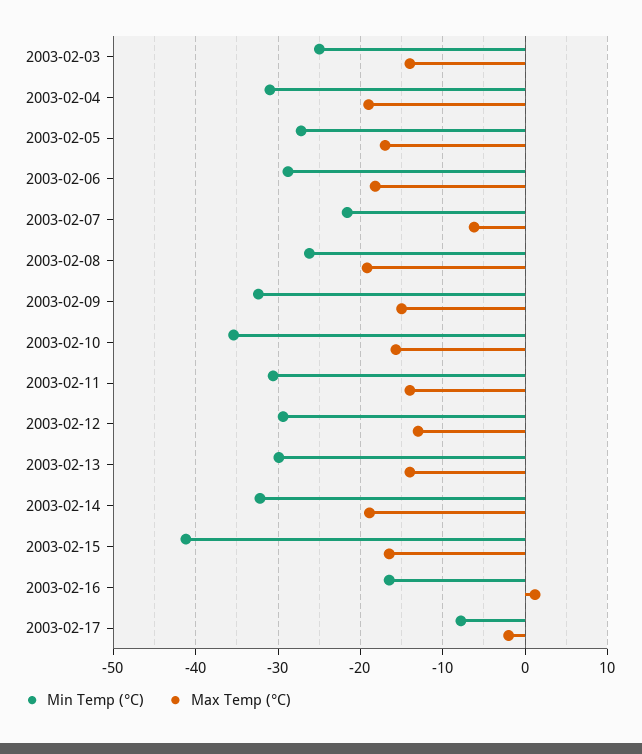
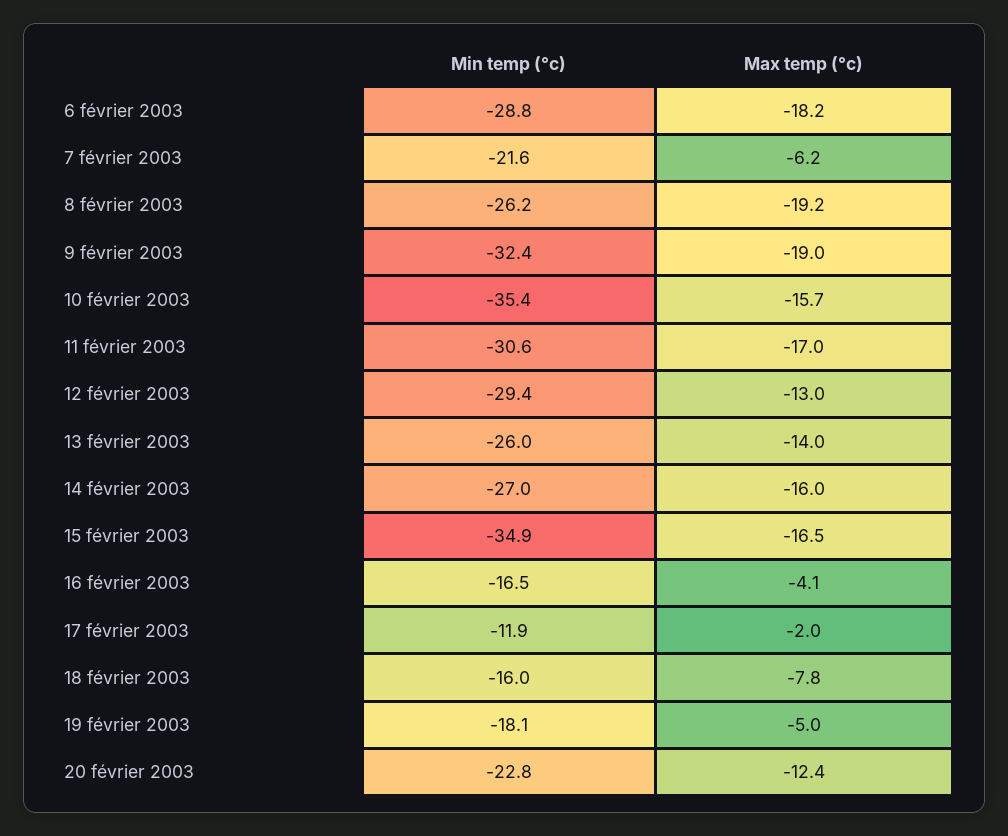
Min Temp (°C), 2003-02-03: -25 -> none
Max Temp (°C), 2003-02-03: -14 -> none
Min Temp (°C), 2003-02-04: -31 -> none
Max Temp (°C), 2003-02-04: -19 -> none
Min Temp (°C), 2003-02-05: -27 -> none
Max Temp (°C), 2003-02-05: -17 -> none
Max Temp (°C), 2003-02-09: -15 -> -19
Max Temp (°C), 2003-02-11: -14 -> -17
Min Temp (°C), 2003-02-13: -30 -> -26
Min Temp (°C), 2003-02-14: -32 -> -27
Max Temp (°C), 2003-02-14: -19 -> -16
Min Temp (°C), 2003-02-15: -41 -> -34.9
Max Temp (°C), 2003-02-16: 1 -> -4.1
Min Temp (°C), 2003-02-17: -8 -> -11.9
Min Temp (°C), 18 février 2003: none -> -16
Max Temp (°C), 18 février 2003: none -> -7.8
Min Temp (°C), 19 février 2003: none -> -18.1
Max Temp (°C), 19 février 2003: none -> -5
Min Temp (°C), 20 février 2003: none -> -22.8
Max Temp (°C), 20 février 2003: none -> -12.4

